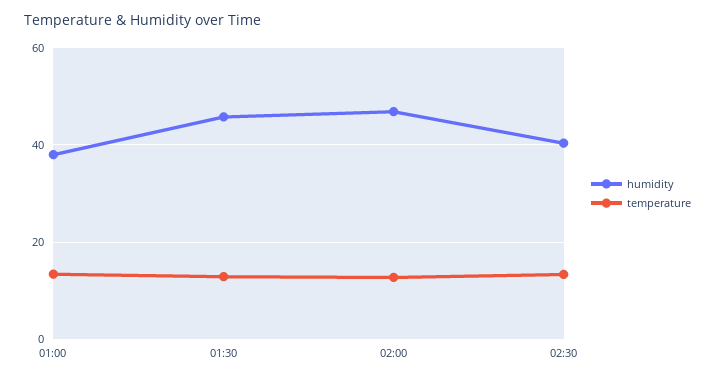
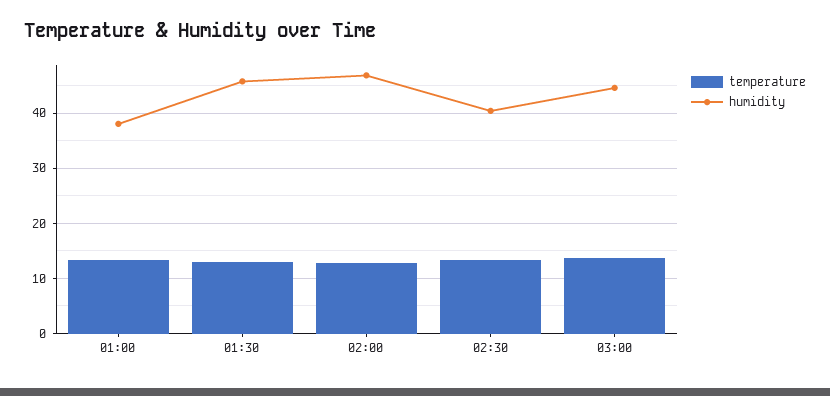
temperature, 03:00: none -> 14
humidity, 03:00: none -> 44

